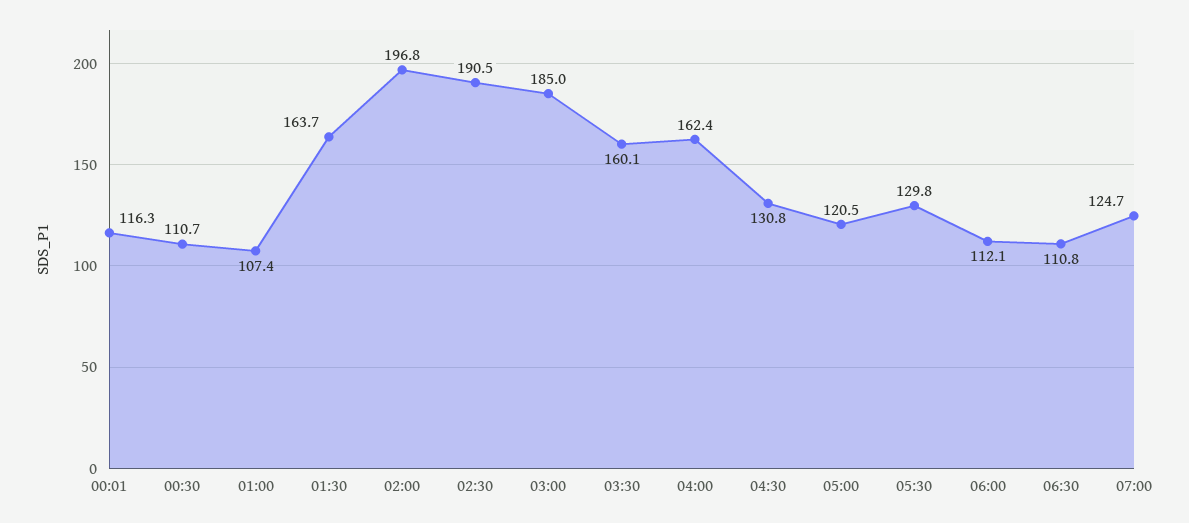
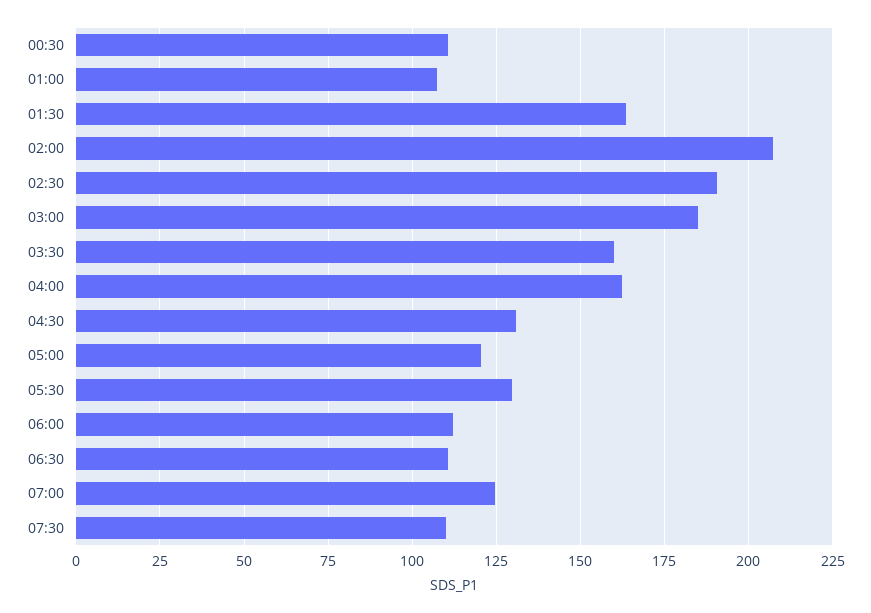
00:01: 116.3 -> none
02:00: 196.8 -> 207.5
07:30: none -> 110

